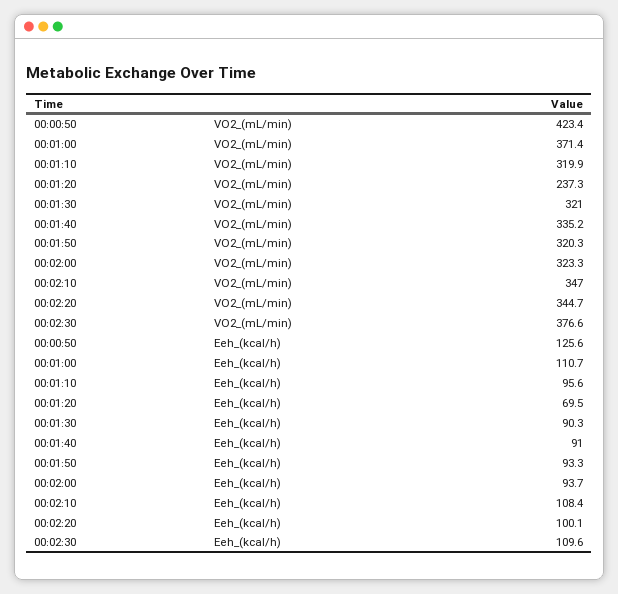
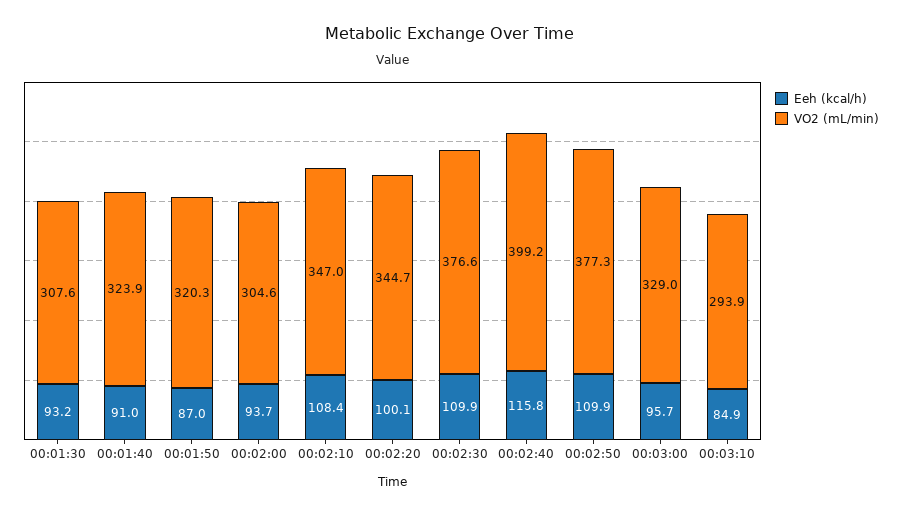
VO2_(mL/min), 00:00:50: 423.4 -> none
VO2_(mL/min), 00:01:00: 371.4 -> none
VO2_(mL/min), 00:01:10: 319.9 -> none
VO2_(mL/min), 00:01:20: 237.3 -> none
VO2_(mL/min), 00:01:30: 321 -> 307.6
VO2_(mL/min), 00:01:40: 335.2 -> 323.9
VO2_(mL/min), 00:02:00: 323.3 -> 304.6
Eeh_(kcal/h), 00:00:50: 125.6 -> none
Eeh_(kcal/h), 00:01:00: 110.7 -> none
Eeh_(kcal/h), 00:01:10: 95.6 -> none
Eeh_(kcal/h), 00:01:20: 69.5 -> none
Eeh_(kcal/h), 00:01:30: 90.3 -> 93.2
Eeh_(kcal/h), 00:01:50: 93.3 -> 87
Eeh_(kcal/h), 00:02:30: 109.6 -> 109.9
Eeh_(kcal/h), 00:02:40: none -> 115.8
VO2_(mL/min), 00:02:40: none -> 399.2
Eeh_(kcal/h), 00:02:50: none -> 109.9
VO2_(mL/min), 00:02:50: none -> 377.3
Eeh_(kcal/h), 00:03:00: none -> 95.7
VO2_(mL/min), 00:03:00: none -> 329
Eeh_(kcal/h), 00:03:10: none -> 84.9
VO2_(mL/min), 00:03:10: none -> 293.9

